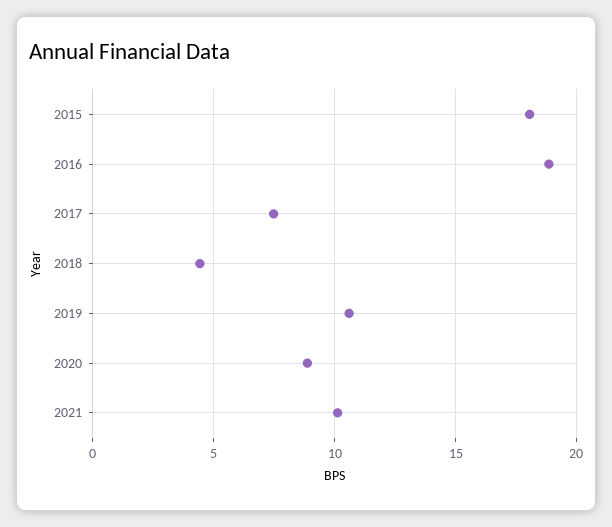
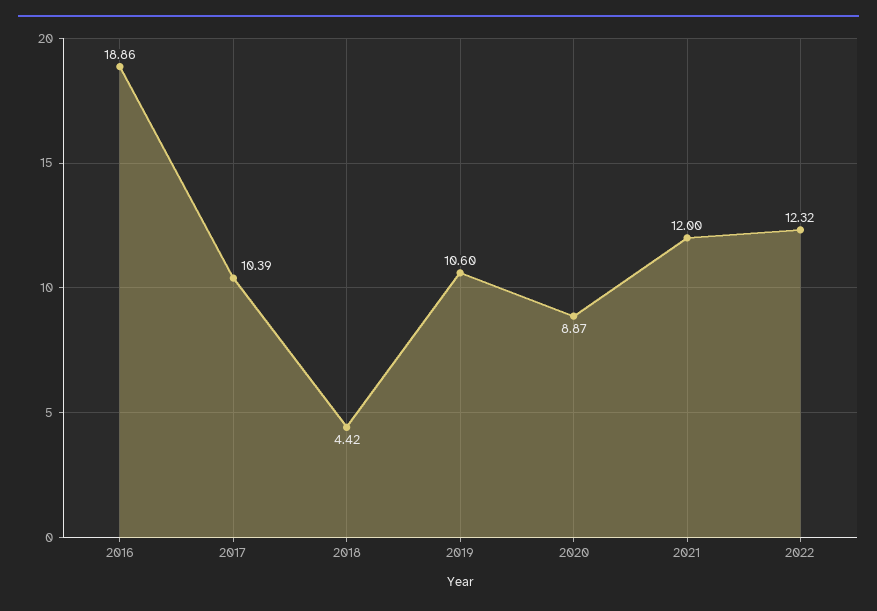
2015: 18 -> none
2017: 7.5 -> 10.39
2021: 10 -> 12
2022: none -> 12.32

